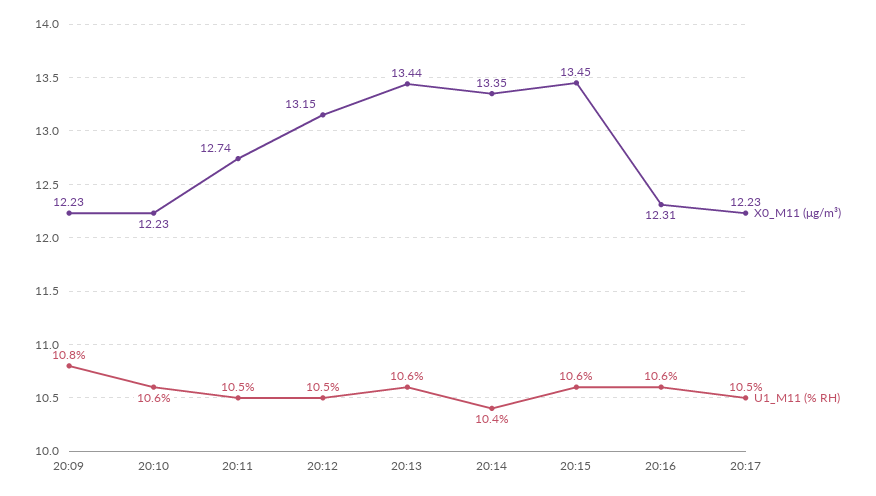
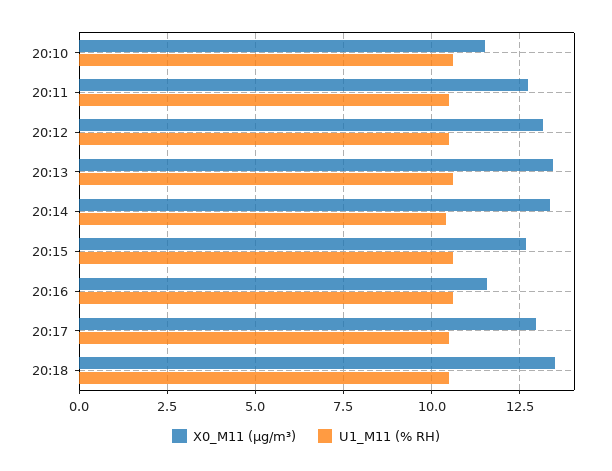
X0_M11 (μg/m³), 20:09: 12.23 -> none
U1_M11 (% RH), 20:09: 10.8 -> none
X0_M11 (μg/m³), 20:10: 12.23 -> 11.5
X0_M11 (μg/m³), 20:15: 13.45 -> 12.75
X0_M11 (μg/m³), 20:16: 12.31 -> 11.5
X0_M11 (μg/m³), 20:17: 12.23 -> 13
X0_M11 (μg/m³), 20:18: none -> 13.5
U1_M11 (% RH), 20:18: none -> 10.5

